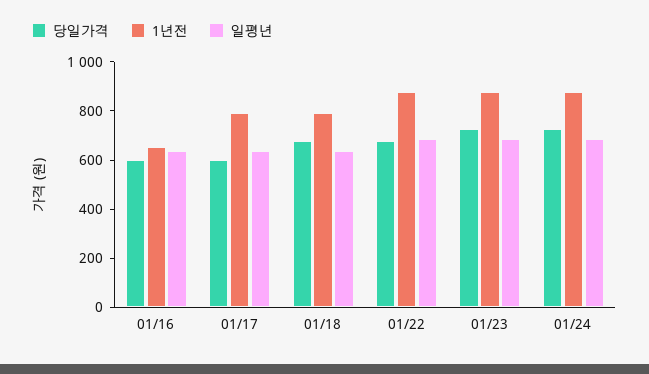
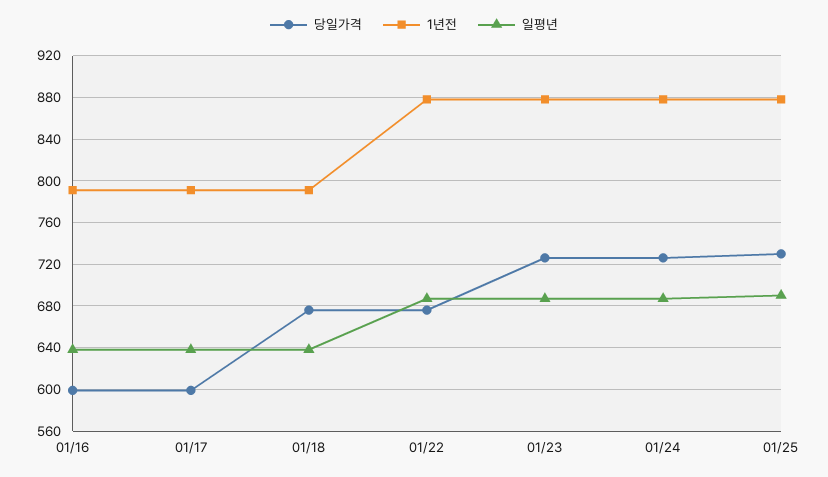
1년전, 01/16: 650 -> 790
당일가격, 01/25: none -> 730
1년전, 01/25: none -> 880
일평년, 01/25: none -> 690

